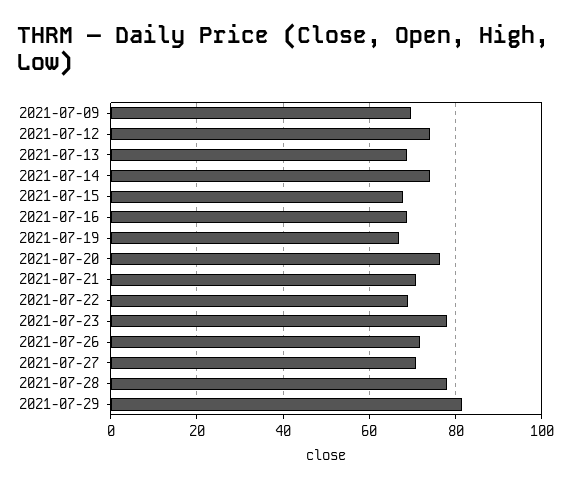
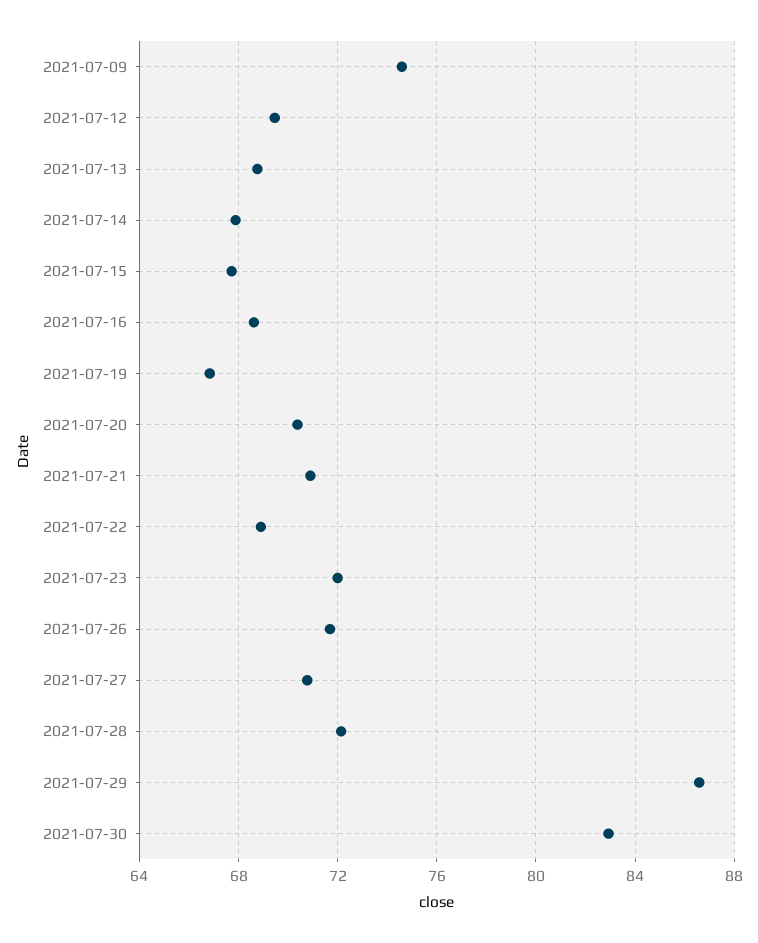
2021-07-09: 70 -> 74.5
2021-07-12: 74 -> 69.5
2021-07-14: 74 -> 68
2021-07-20: 76 -> 70.5
2021-07-23: 78 -> 72
2021-07-28: 78 -> 72
2021-07-29: 82 -> 86.5
2021-07-30: none -> 83

